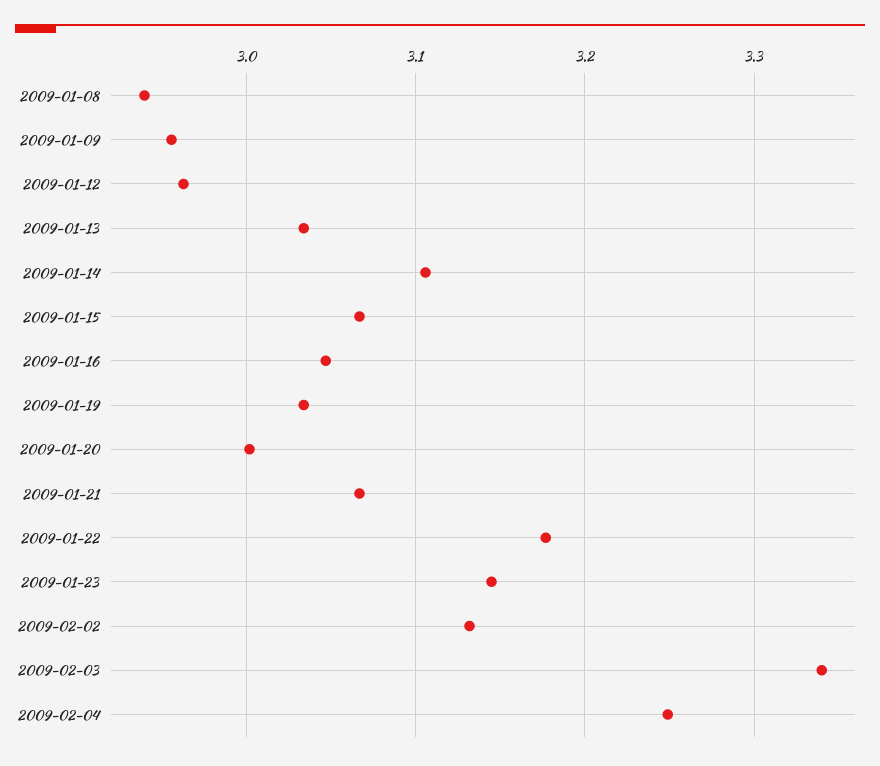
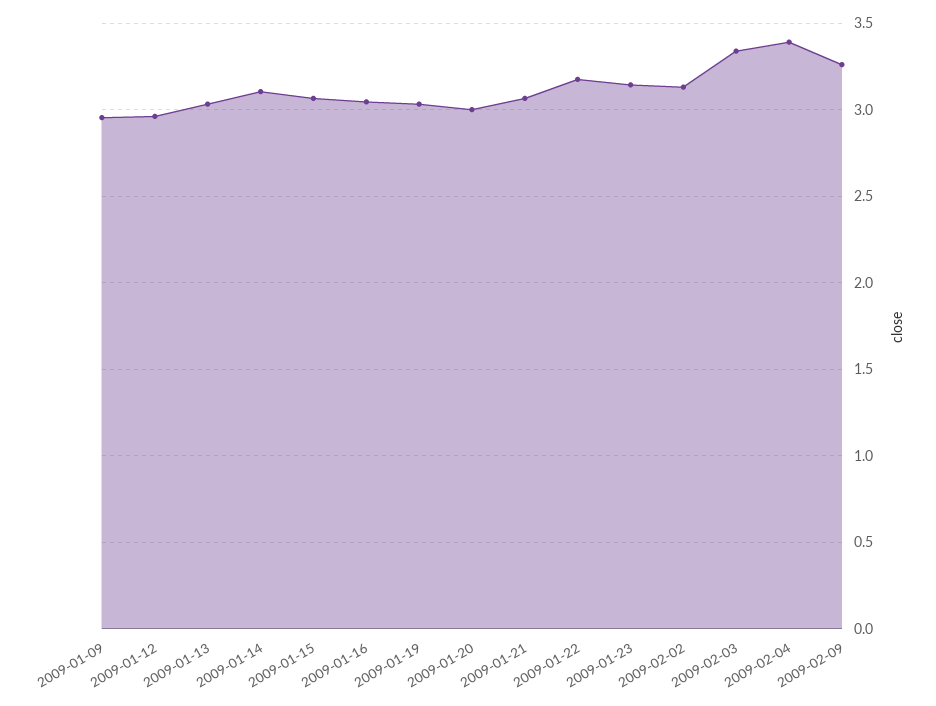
2009-01-08: 2.94 -> none
2009-02-04: 3.25 -> 3.4
2009-02-09: none -> 3.25

